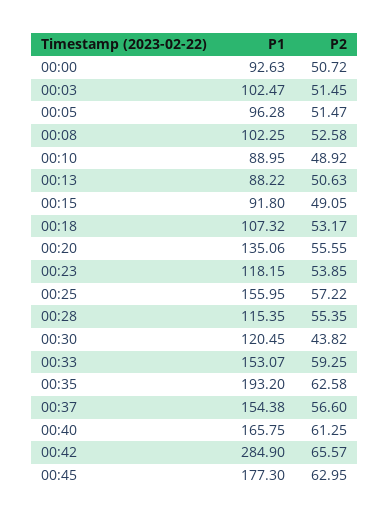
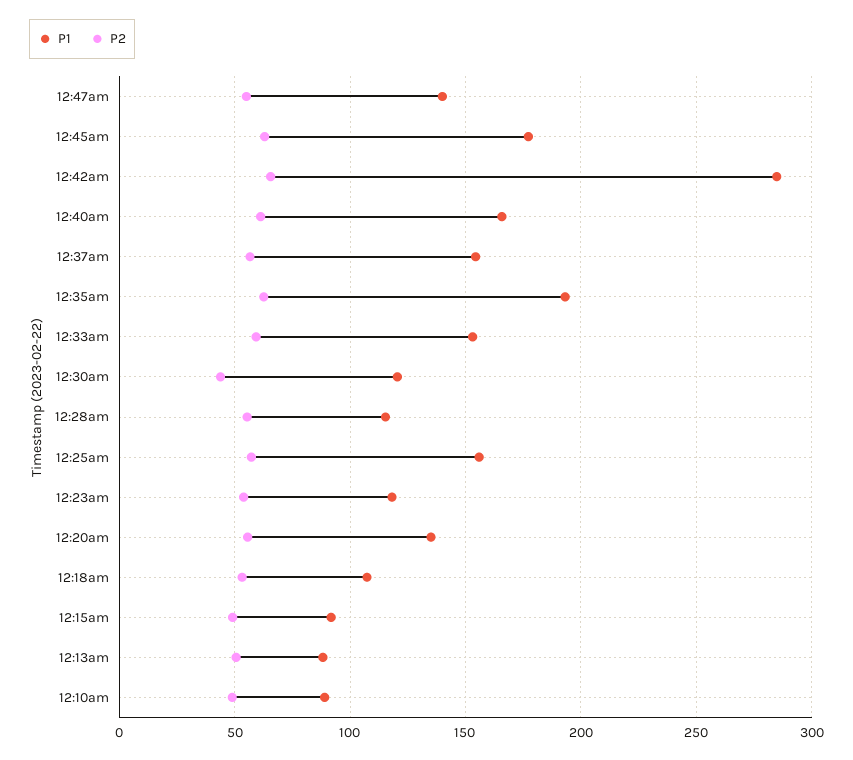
P1, 00:00: 92.63 -> none
P2, 00:00: 50.72 -> none
P1, 00:03: 102.47 -> none
P2, 00:03: 51.45 -> none
P1, 00:05: 96.28 -> none
P2, 00:05: 51.47 -> none
P1, 00:08: 102.25 -> none
P2, 00:08: 52.58 -> none
P1, 12:47am: none -> 140
P2, 12:47am: none -> 55

